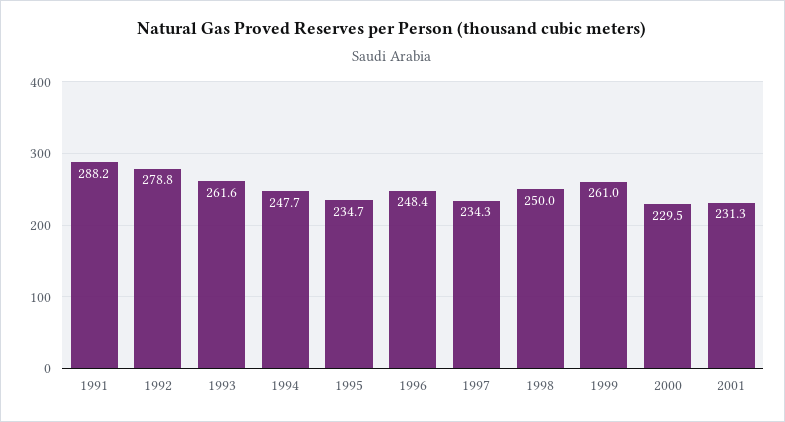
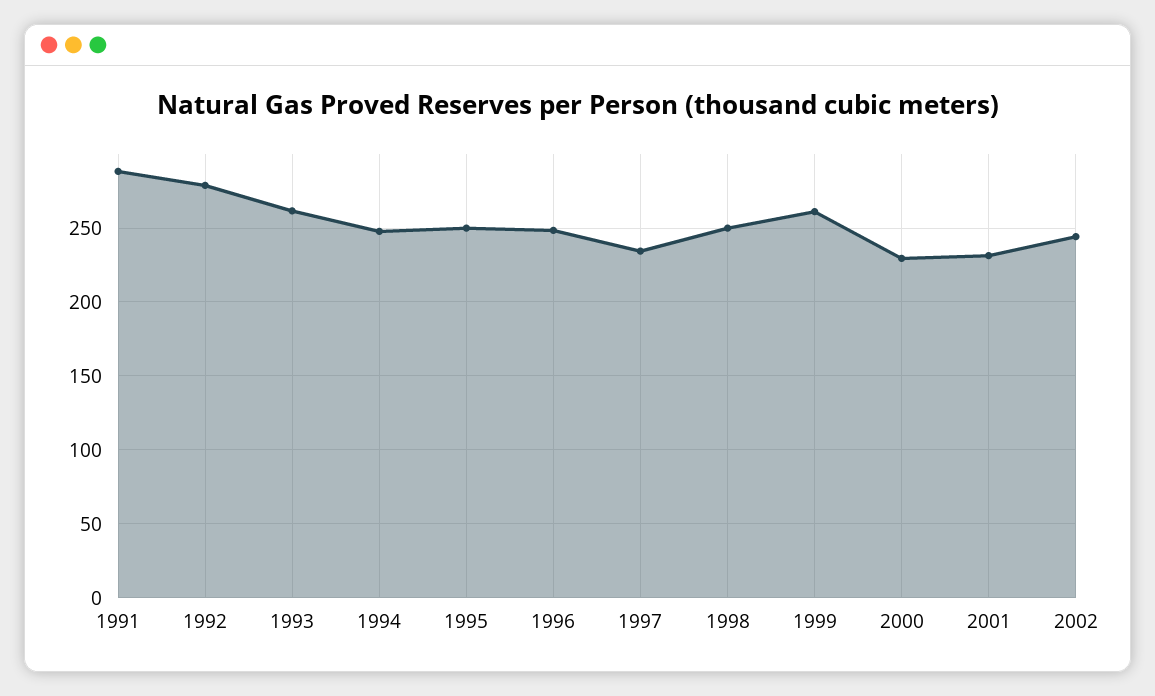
1995: 234.7 -> 250
2002: none -> 245

